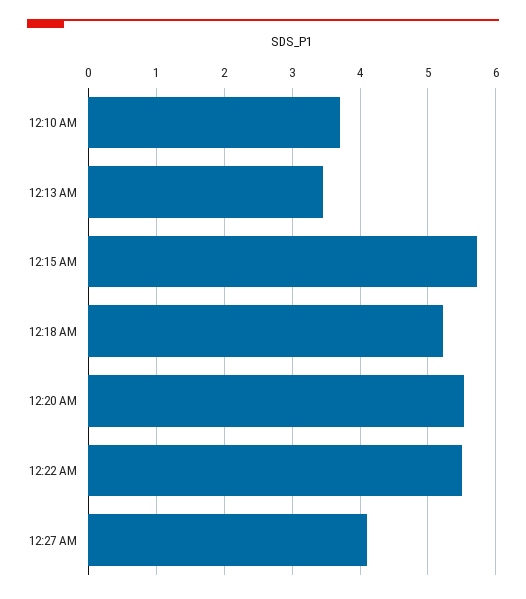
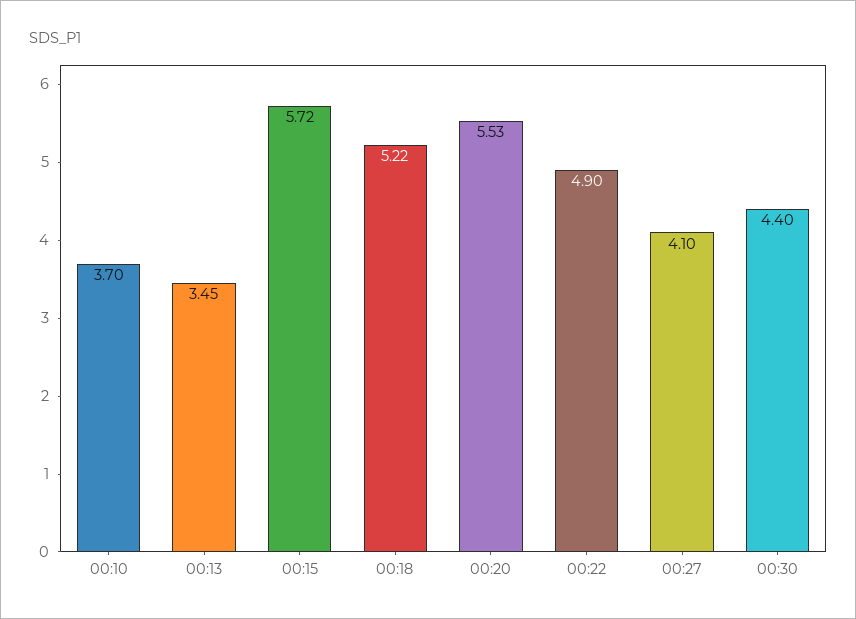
12:22 AM: 5.5 -> 4.9
00:30: none -> 4.4

